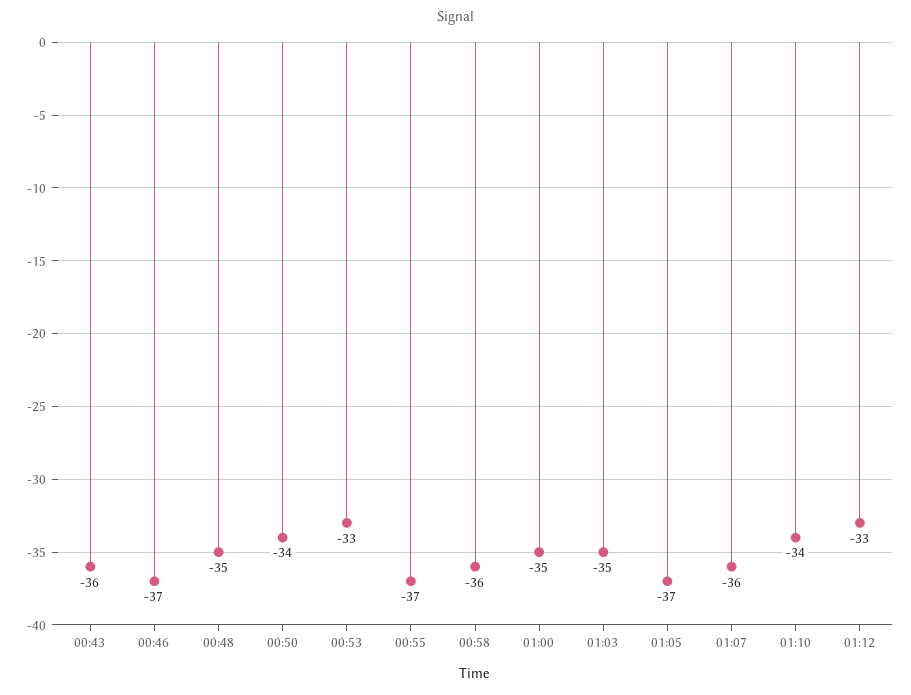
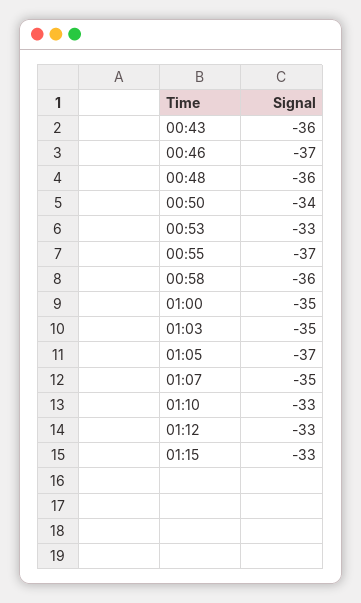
00:48: -35 -> -36
01:07: -36 -> -35
01:10: -34 -> -33
01:15: none -> -33

